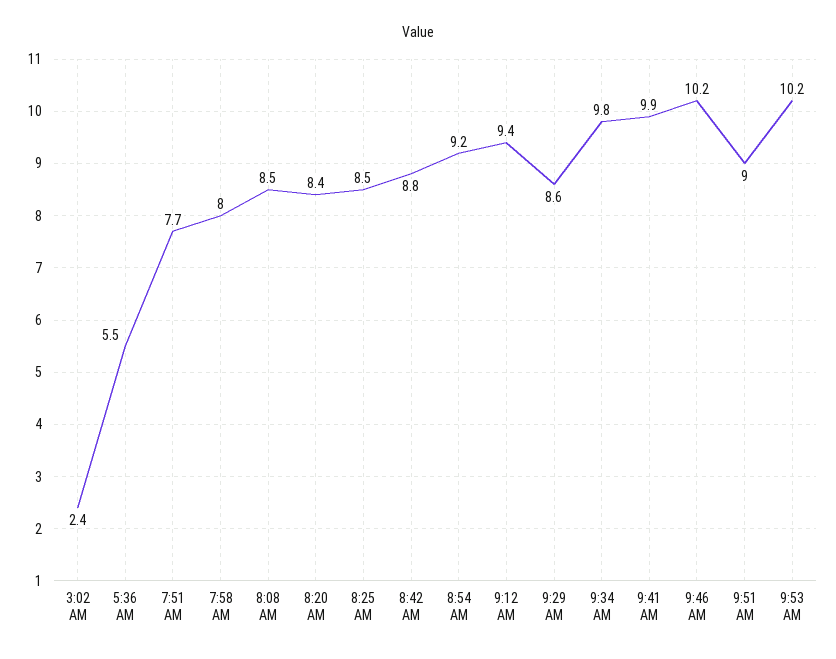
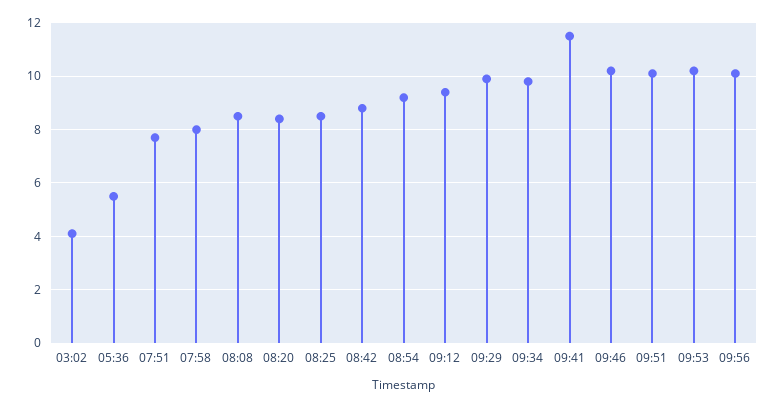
3:02 AM: 2.4 -> 4
9:29 AM: 8.6 -> 10
9:41 AM: 9.9 -> 11.5
9:51 AM: 9 -> 10
09:56: none -> 10

